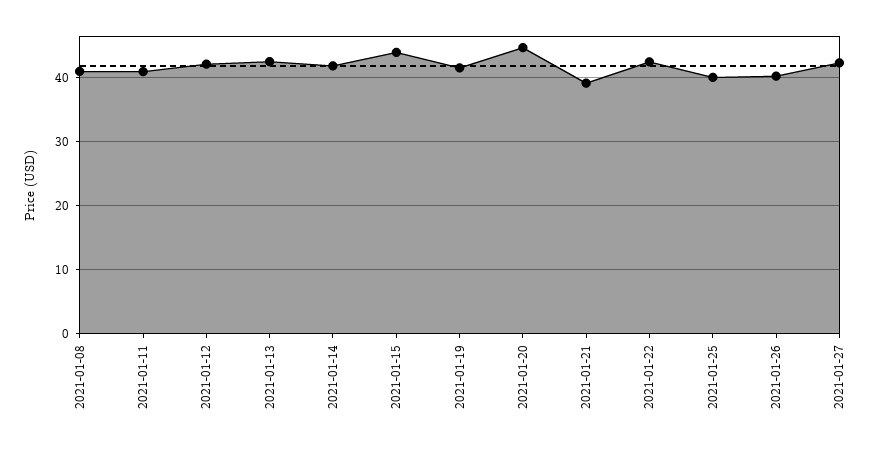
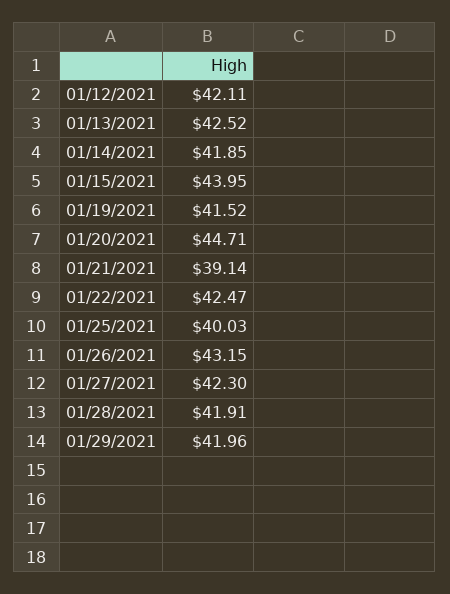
2021-01-08: 41 -> none
2021-01-11: 41 -> none
2021-01-26: 40 -> 43.15
01/28/2021: none -> 41.91
01/29/2021: none -> 41.96

